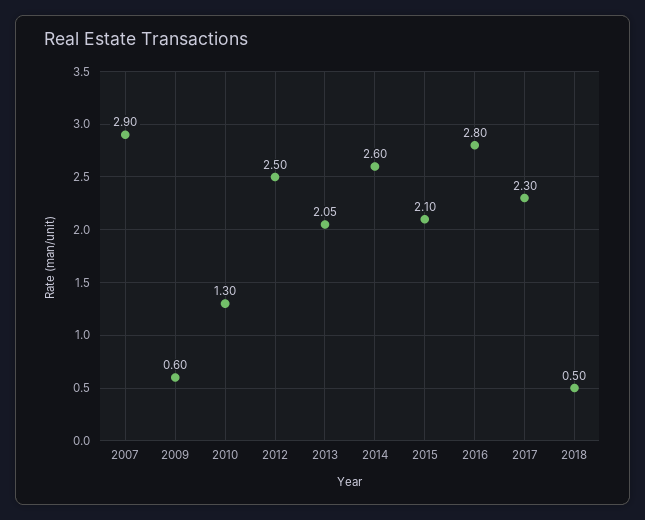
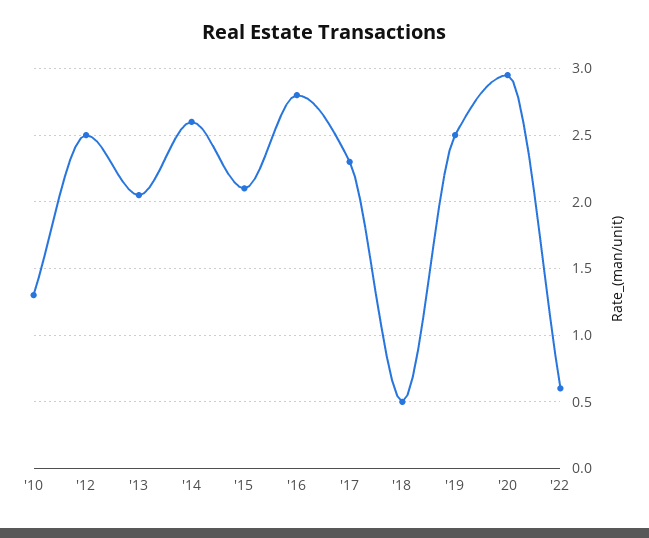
2007: 2.9 -> none
2009: 0.6 -> none
'19: none -> 2.5
'20: none -> 2.95
'22: none -> 0.6

